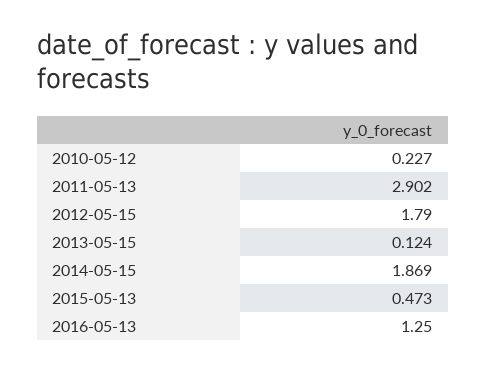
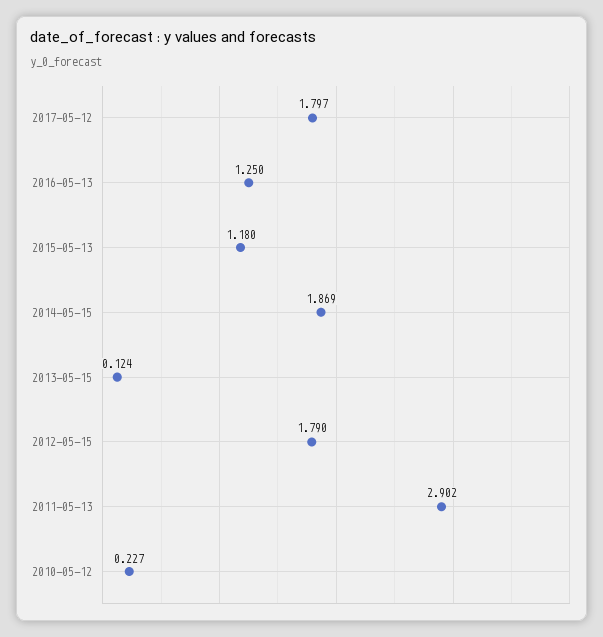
2015-05-13: 0.473 -> 1.18
2017-05-12: none -> 1.797

